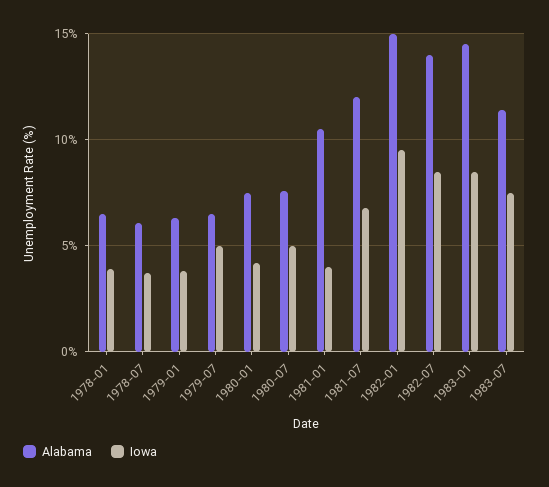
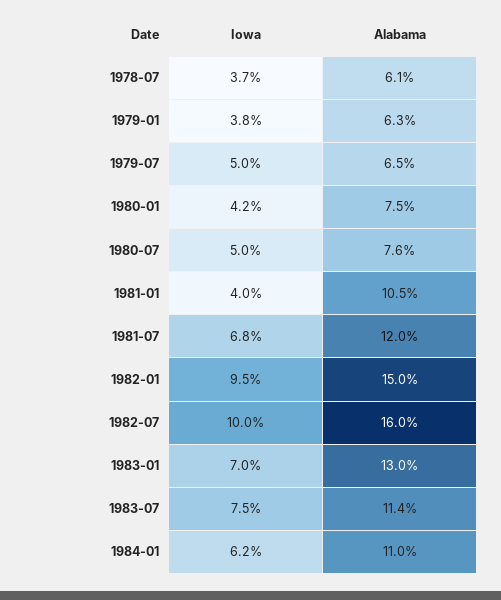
Alabama, 1978-01: 6.5 -> none
Iowa, 1978-01: 4 -> none
Alabama, 1982-07: 14 -> 16
Iowa, 1982-07: 8.5 -> 10
Alabama, 1983-01: 14.5 -> 13
Iowa, 1983-01: 8.5 -> 7
Iowa, 1984-01: none -> 6.2
Alabama, 1984-01: none -> 11

